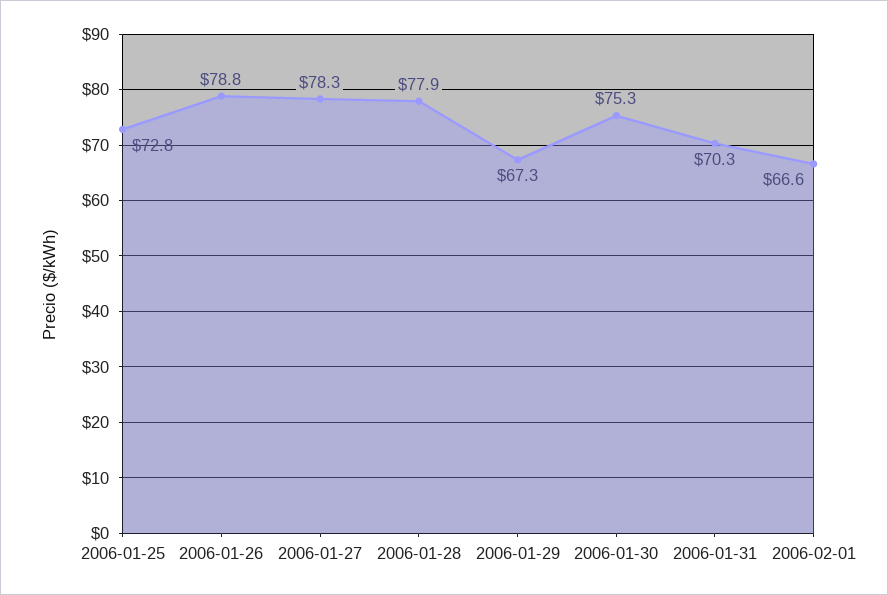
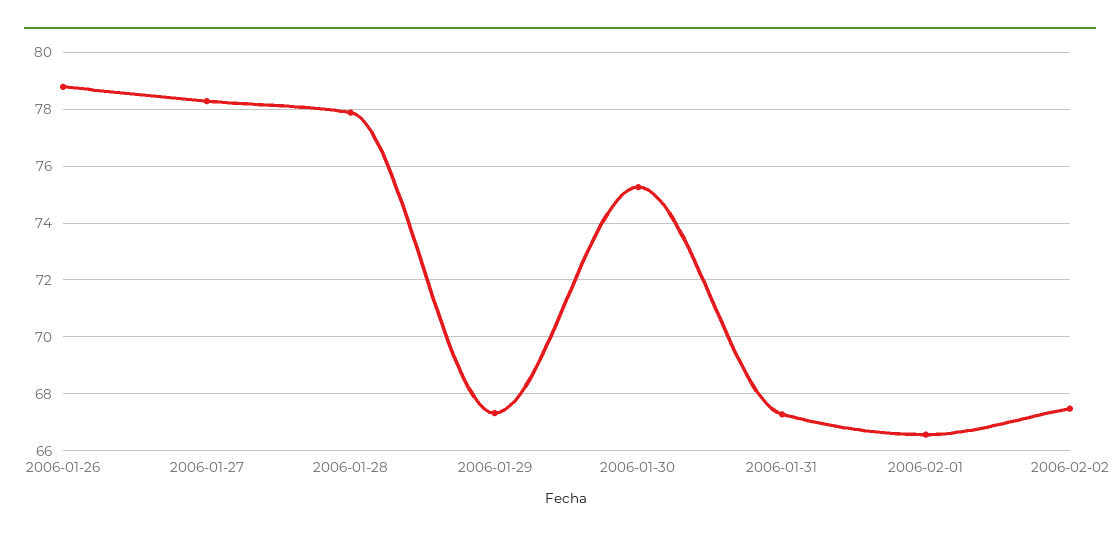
2006-01-25: 72.8 -> none
2006-01-31: 70.3 -> 67.25
2006-02-02: none -> 67.5

